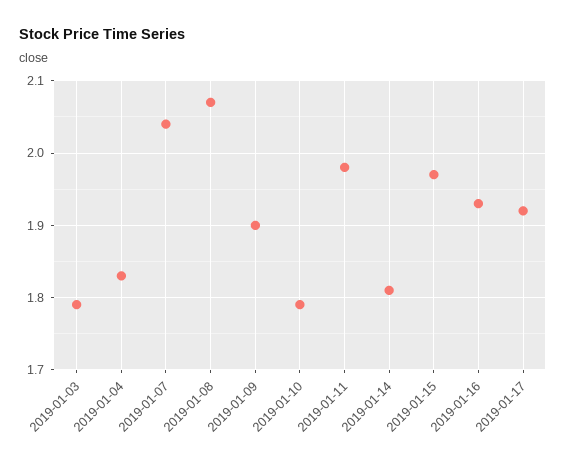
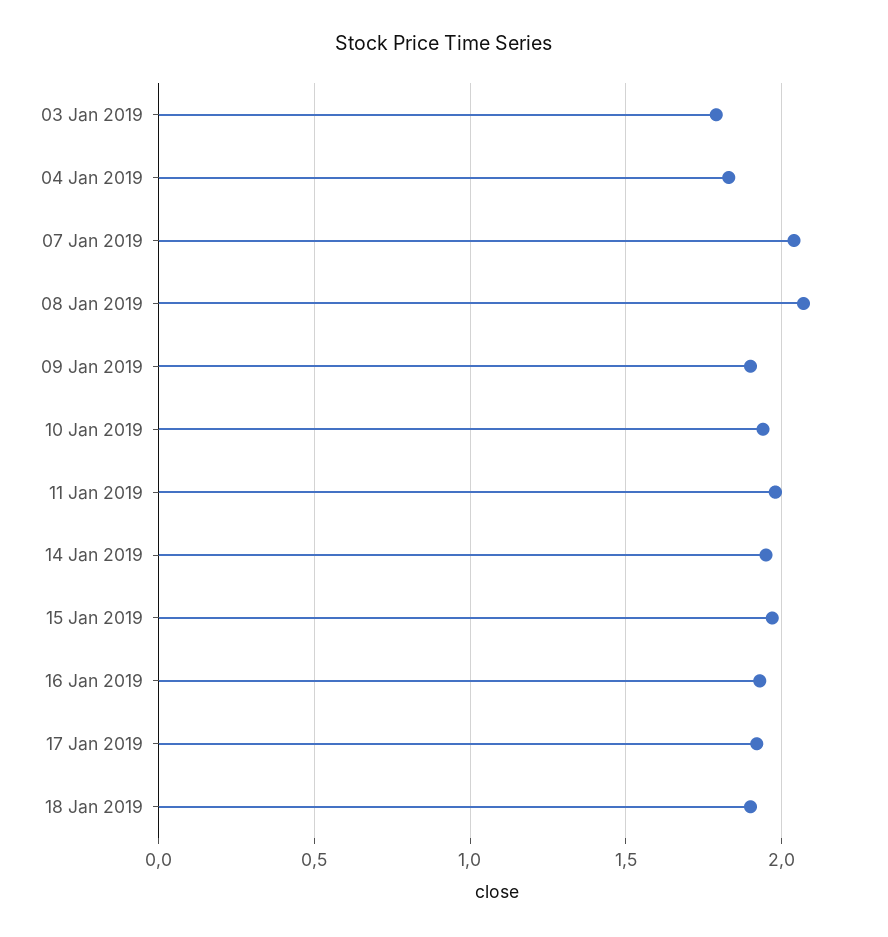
2019-01-10: 1.79 -> 1.95
2019-01-14: 1.81 -> 1.95
18 Jan 2019: none -> 1.9

